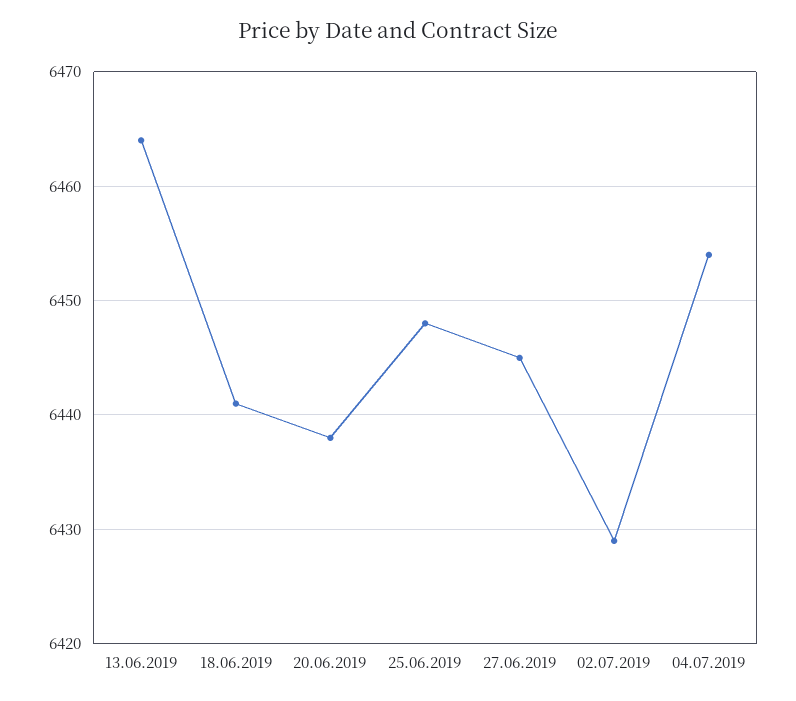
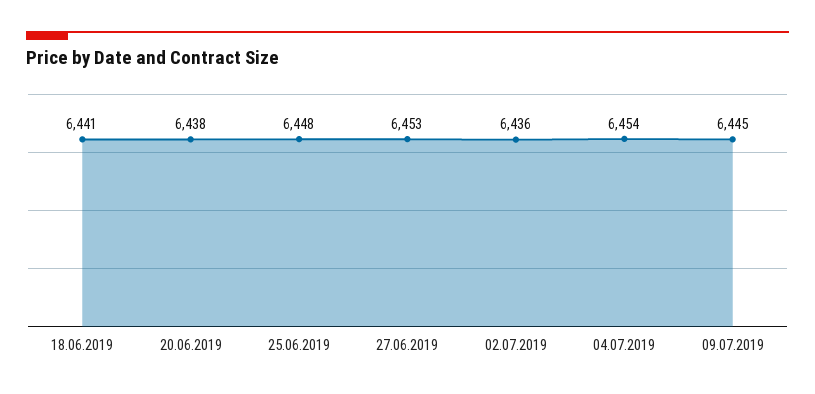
13.06.2019: 6464 -> none
27.06.2019: 6445 -> 6453
02.07.2019: 6429 -> 6436
09.07.2019: none -> 6445

